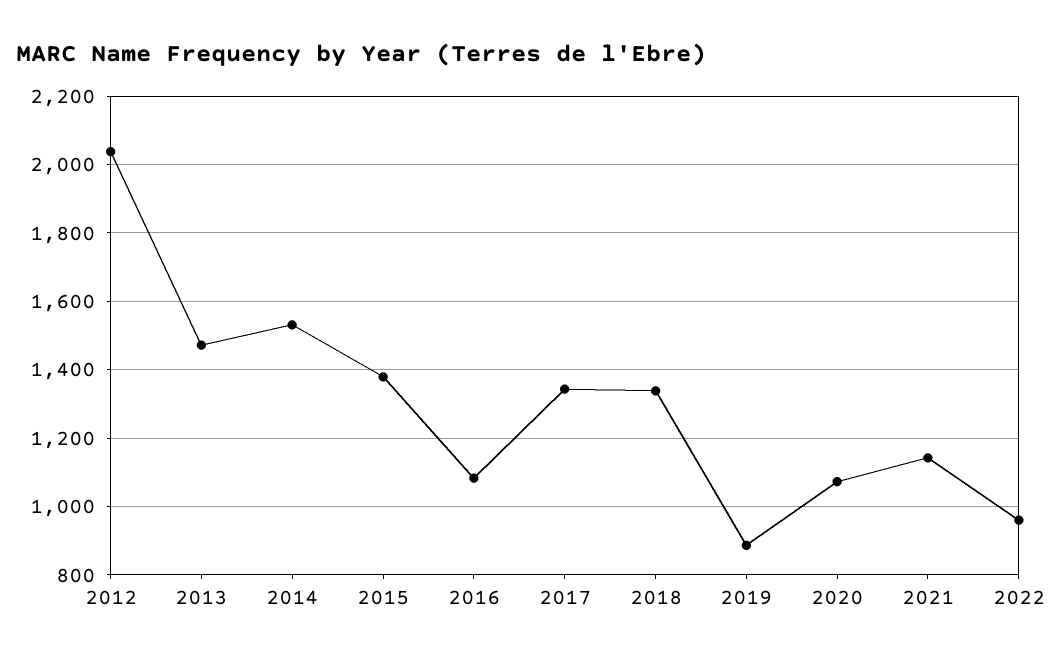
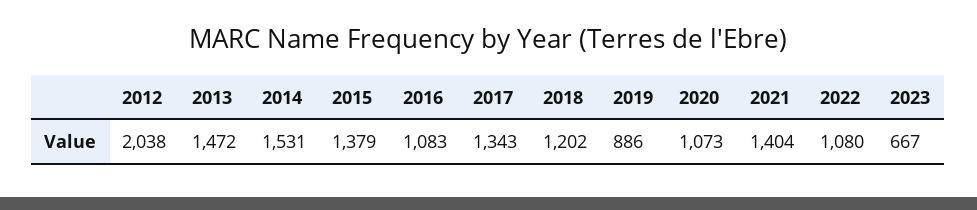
2018: 1340 -> 1202
2021: 1140 -> 1404
2022: 960 -> 1080
2023: none -> 667

